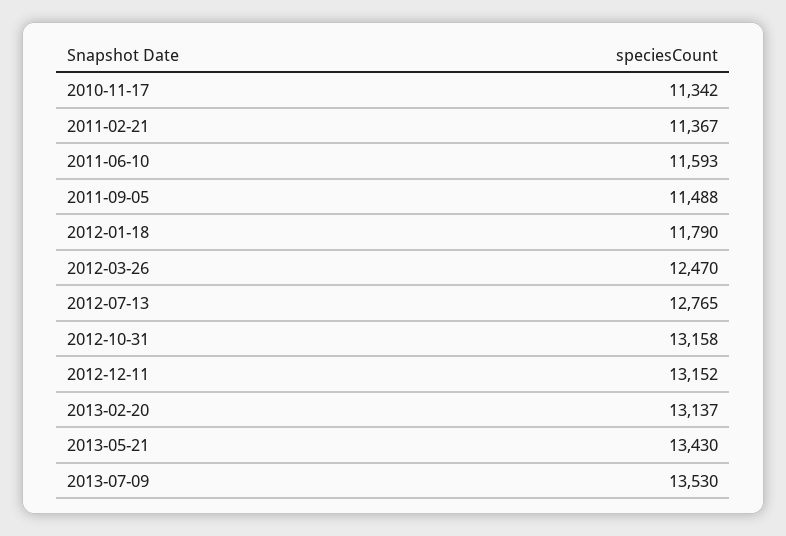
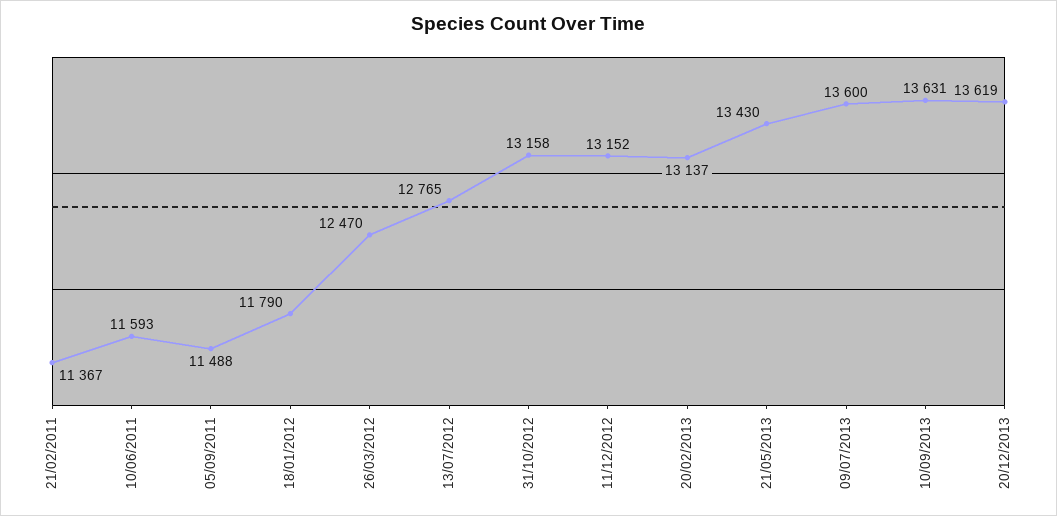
2010-11-17: 11342 -> none
2013-07-09: 13530 -> 13600
10/09/2013: none -> 13631
20/12/2013: none -> 13619

